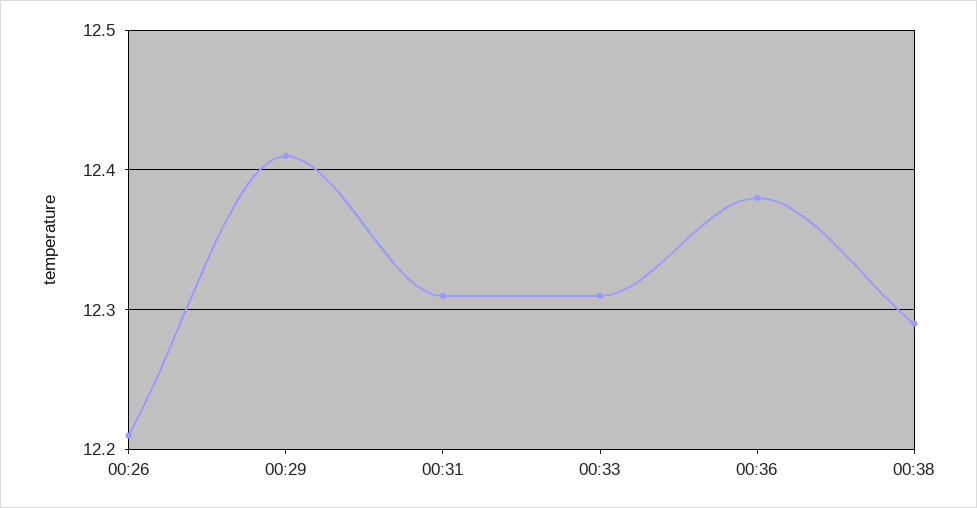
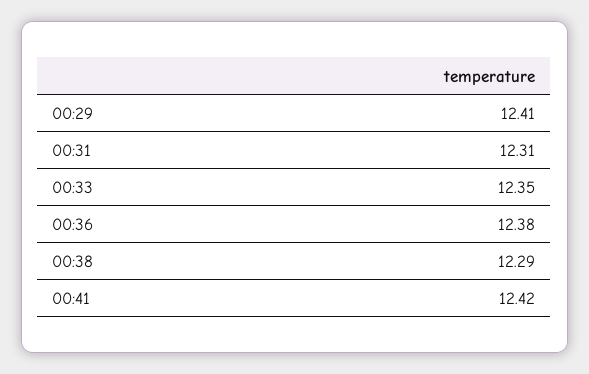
00:26: 12.21 -> none
00:33: 12.31 -> 12.35
00:41: none -> 12.42

